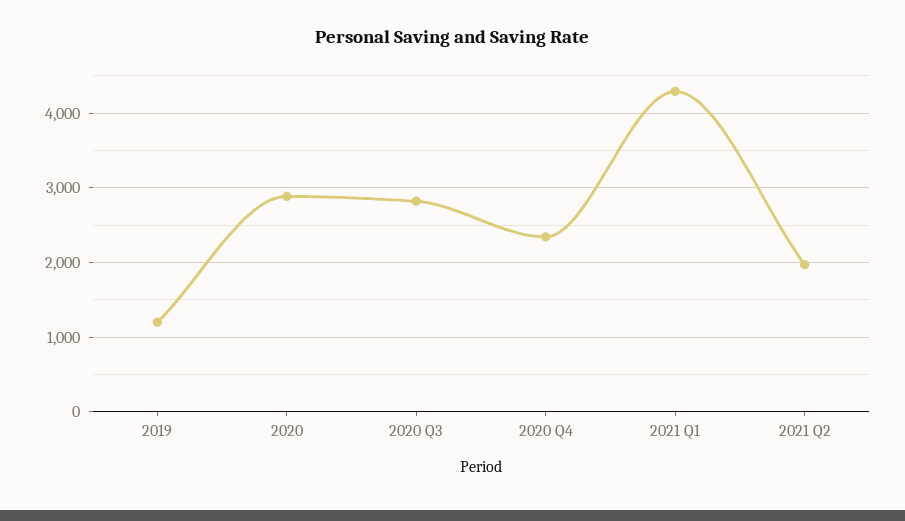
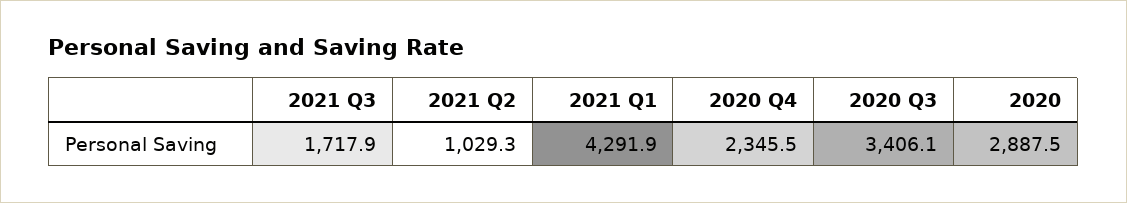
2019: 1200 -> none
2020 Q3: 2800 -> 3406.1
2021 Q2: 2000 -> 1029.3
2021 Q3: none -> 1717.9

